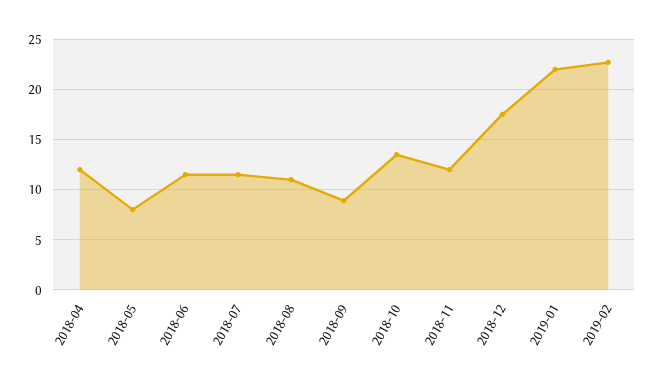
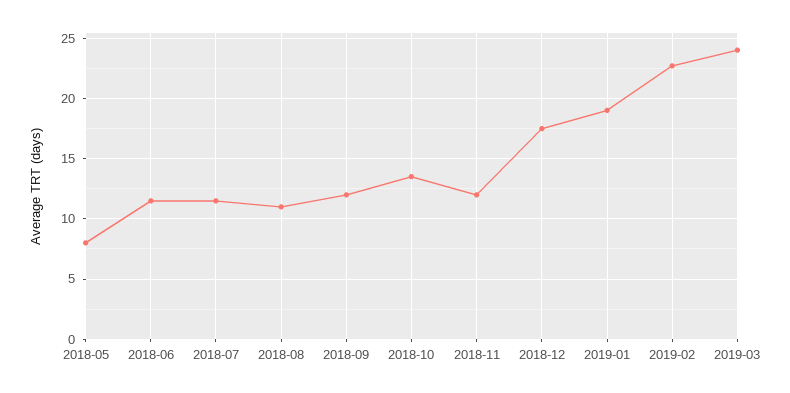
2018-04: 12 -> none
2018-09: 9 -> 12
2019-01: 22 -> 19
2019-03: none -> 24

